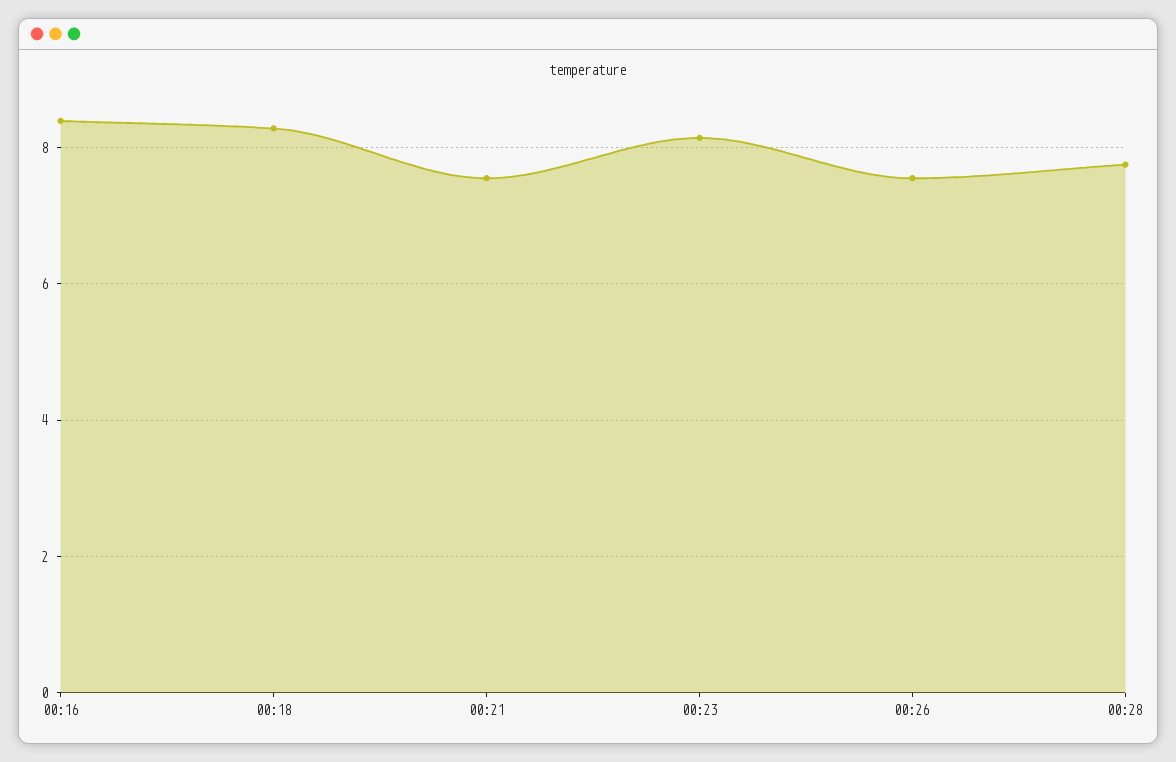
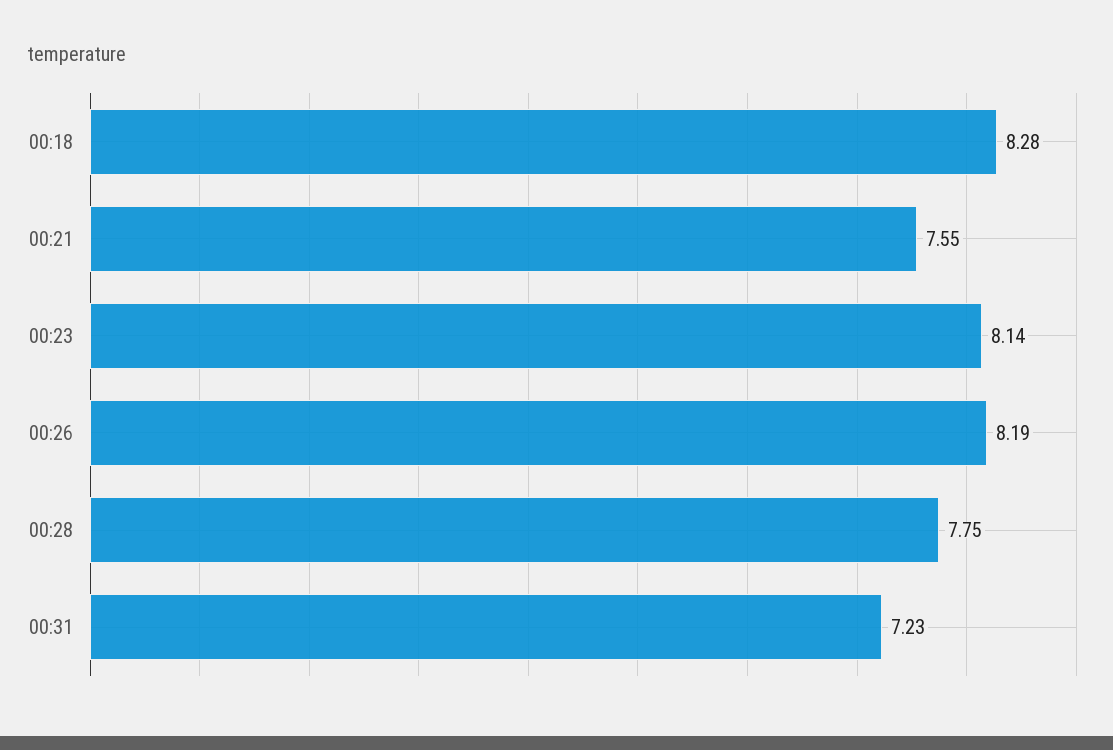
00:16: 8.4 -> none
00:26: 7.6 -> 8.19
00:31: none -> 7.23

